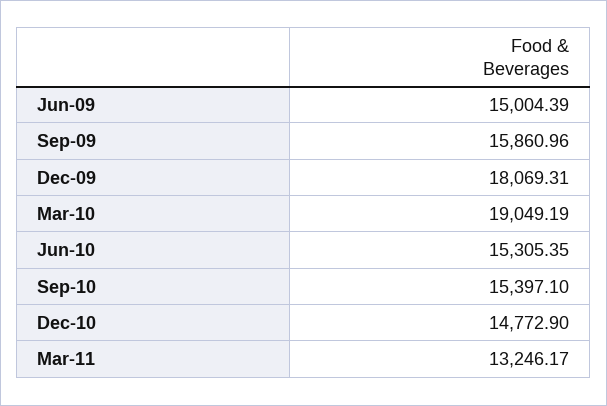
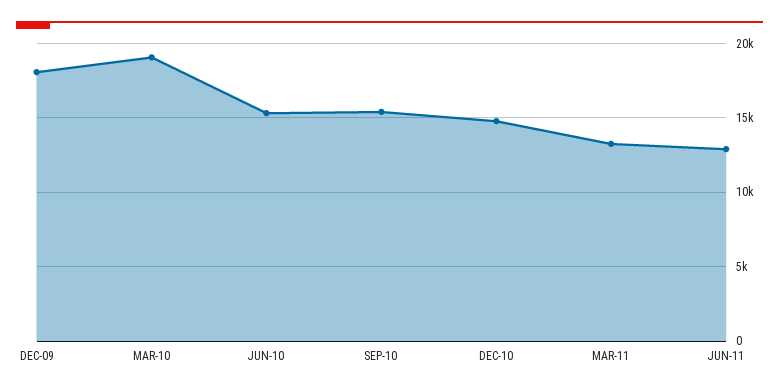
Jun-09: 15004.39 -> none
Sep-09: 15860.96 -> none
JUN-11: none -> 13000

